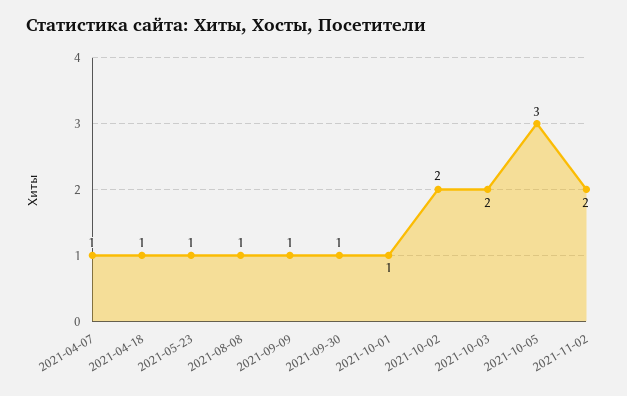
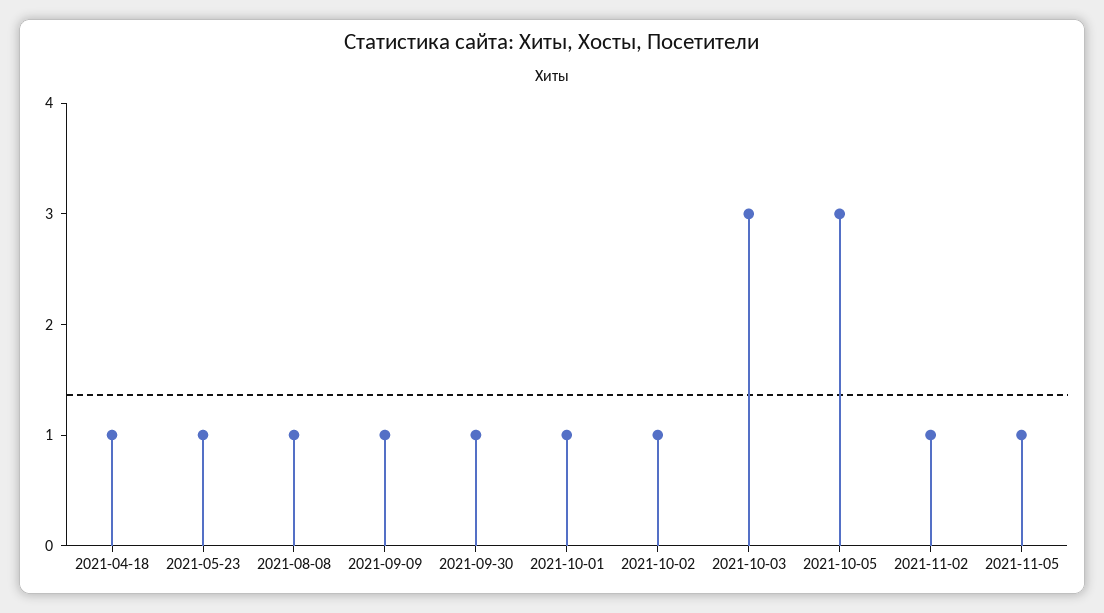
2021-04-07: 1 -> none
2021-10-02: 2 -> 1
2021-10-03: 2 -> 3
2021-11-02: 2 -> 1
2021-11-05: none -> 1

